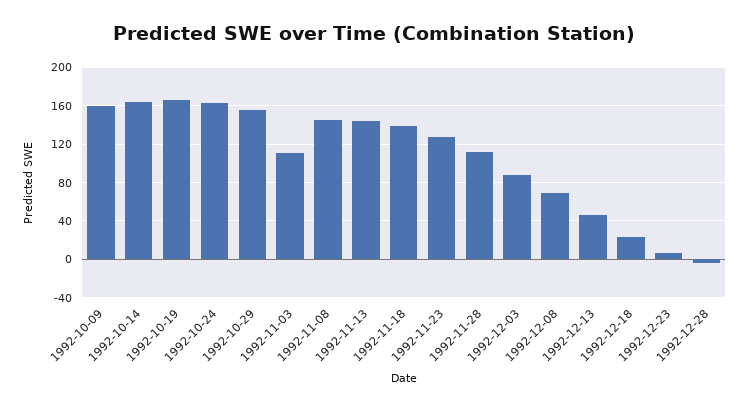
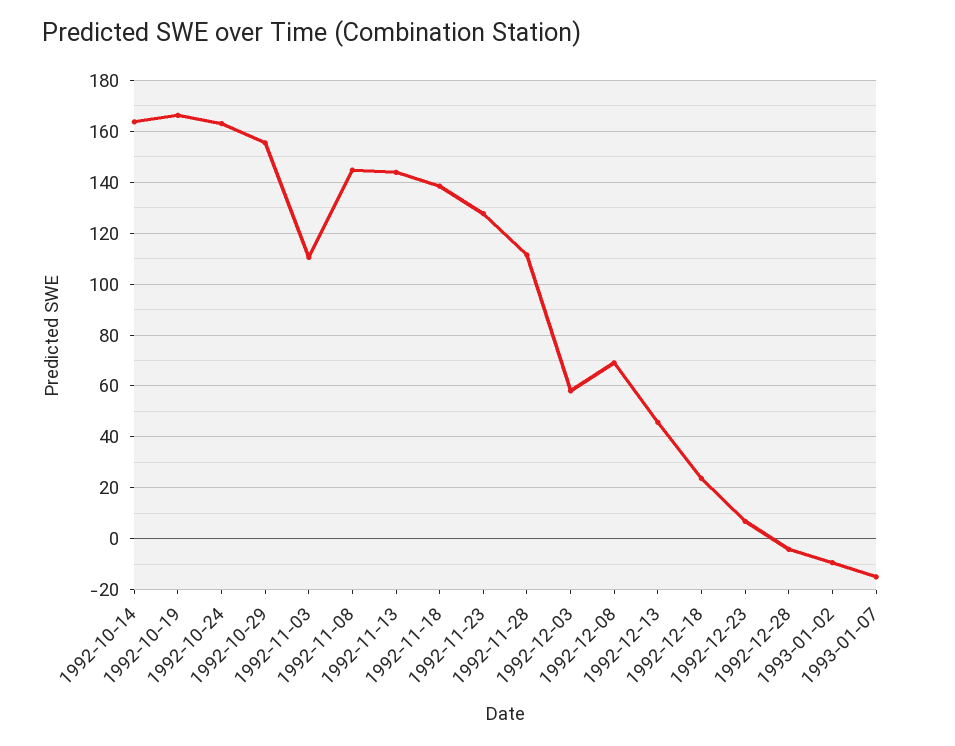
1992-10-09: 160 -> none
1992-12-03: 90 -> 57.5
1993-01-02: none -> -10
1993-01-07: none -> -15

